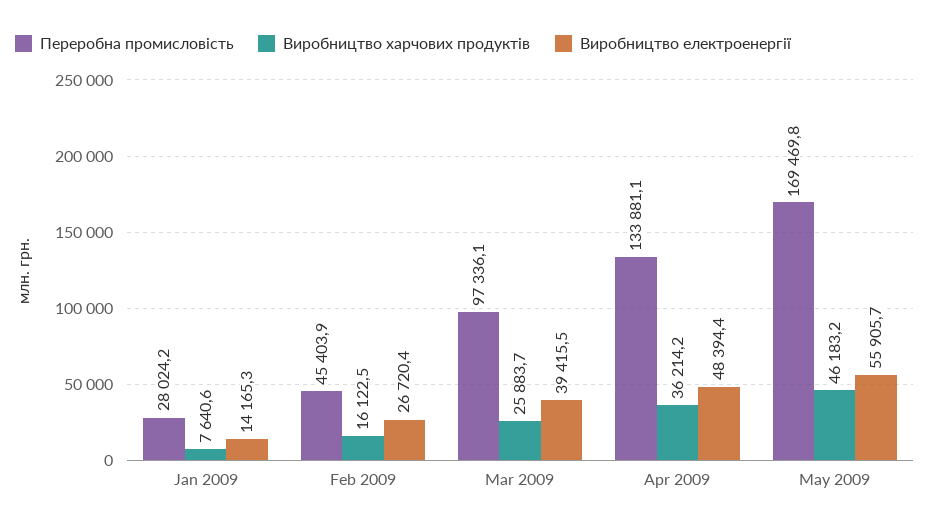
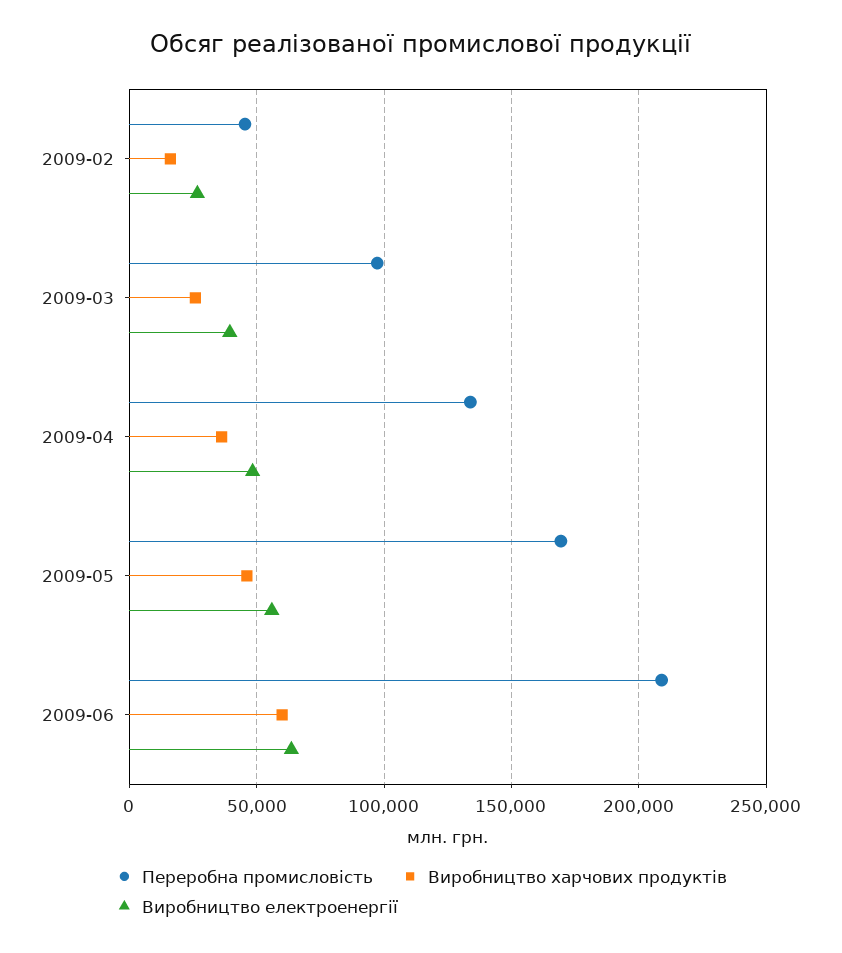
Переробна промисловість, Jan 2009: 28024.2 -> none
Виробництво харчових продуктів, Jan 2009: 7640.6 -> none
Виробництво електроенергії, Jan 2009: 14165.3 -> none
Переробна промисловість, 2009-06: none -> 210000
Виробництво харчових продуктів, 2009-06: none -> 60000
Виробництво електроенергії, 2009-06: none -> 65000

